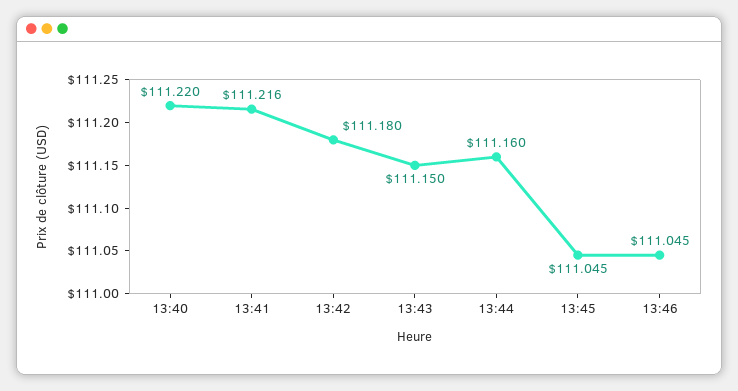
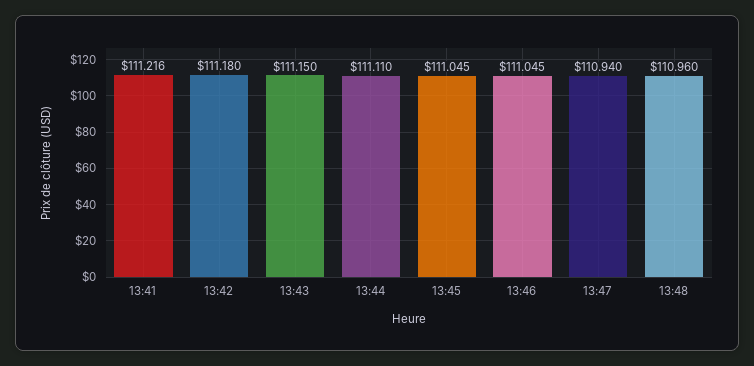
13:40: 111.22 -> none
13:44: 111.16 -> 111.11
13:47: none -> 110.94
13:48: none -> 110.96

